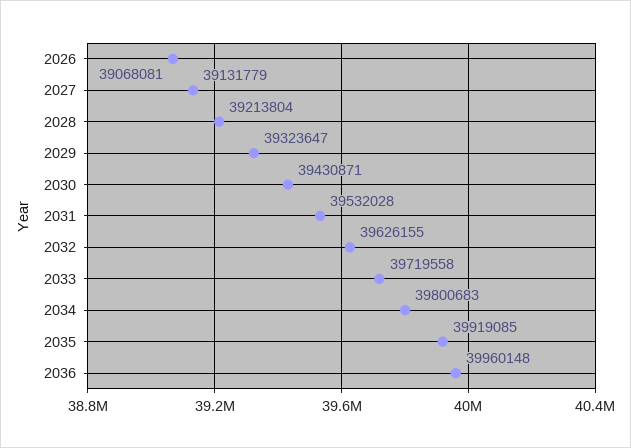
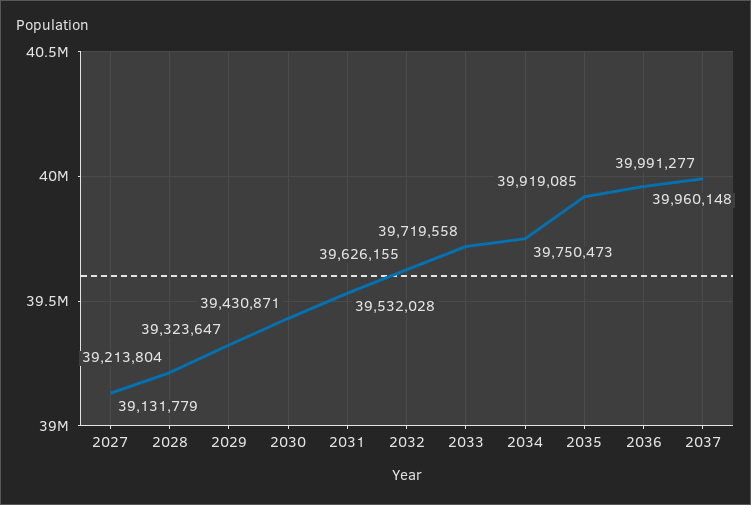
2026: 39068081 -> none
2034: 39800683 -> 39750473
2037: none -> 39991277

